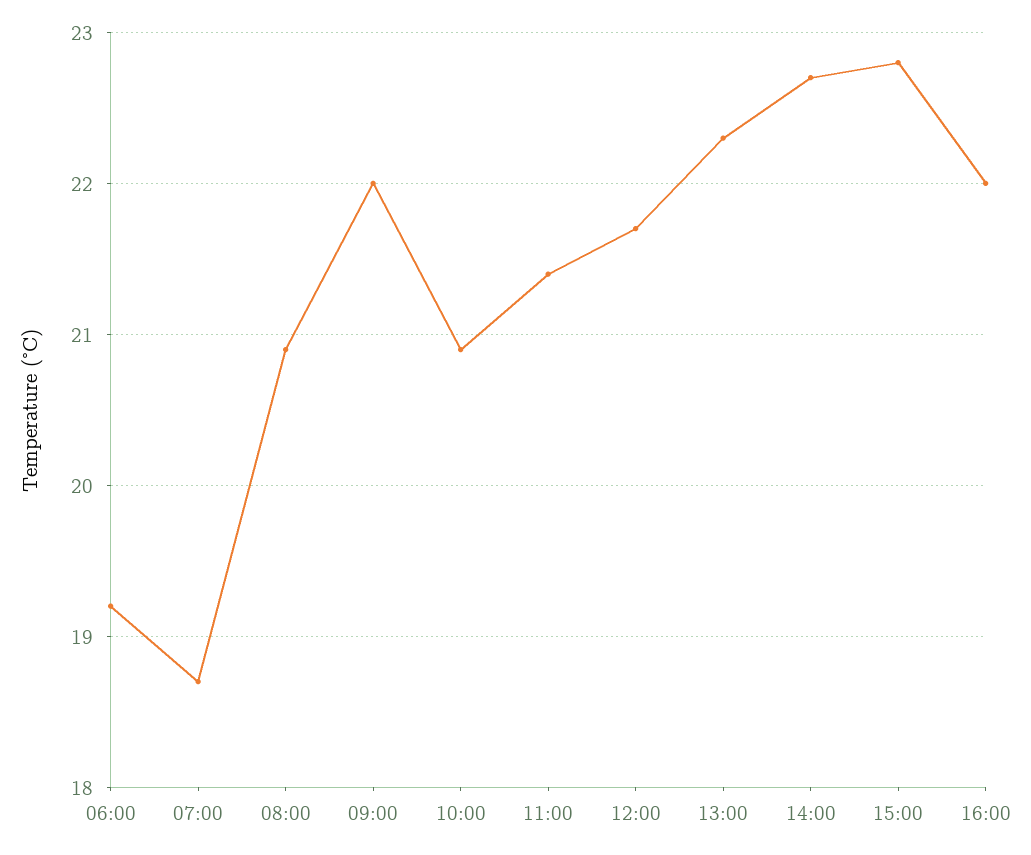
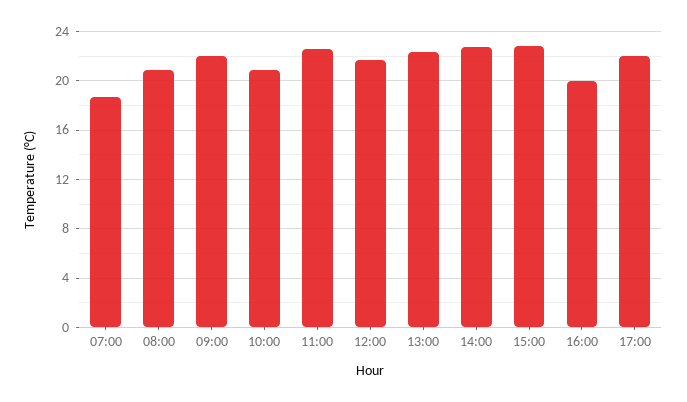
06:00: 19.2 -> none
11:00: 21.4 -> 22.5
16:00: 22 -> 20
17:00: none -> 22

